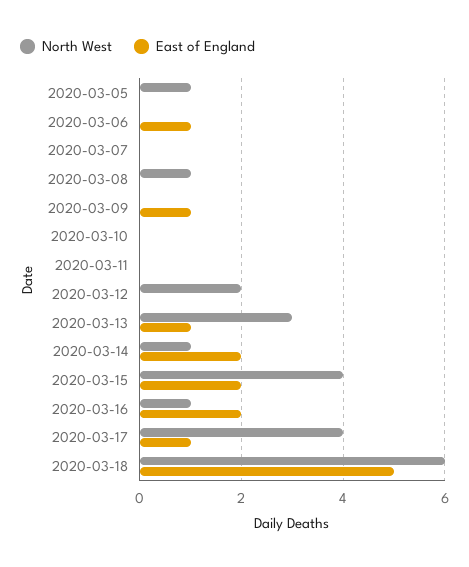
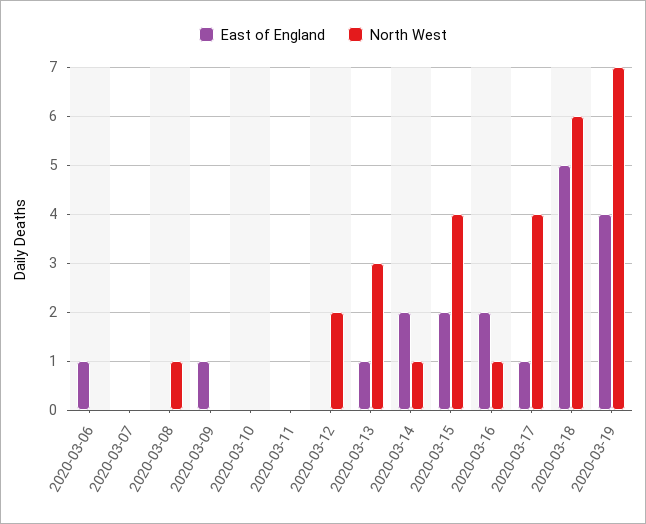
North West, 2020-03-05: 1 -> none
East of England, 2020-03-05: 0 -> none
East of England, 2020-03-19: none -> 4
North West, 2020-03-19: none -> 7

